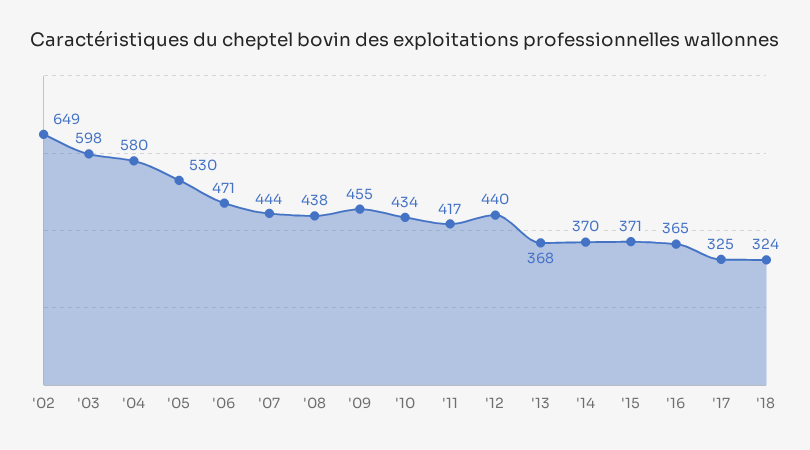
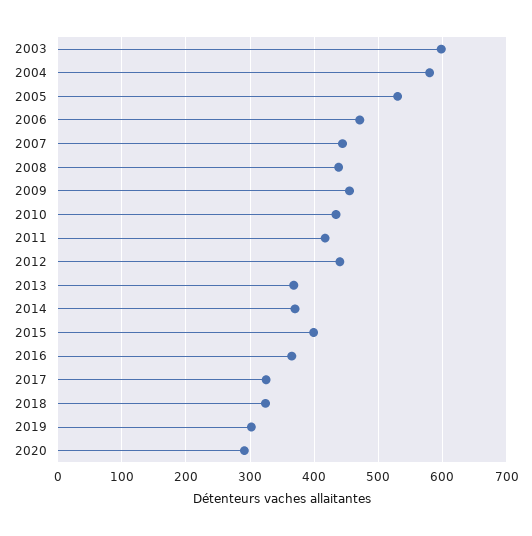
'02: 649 -> none
'15: 371 -> 400
2019: none -> 300
2020: none -> 290

